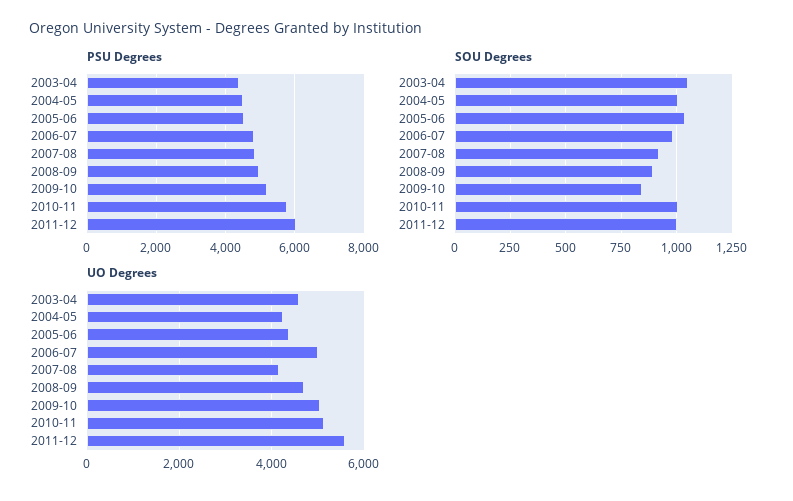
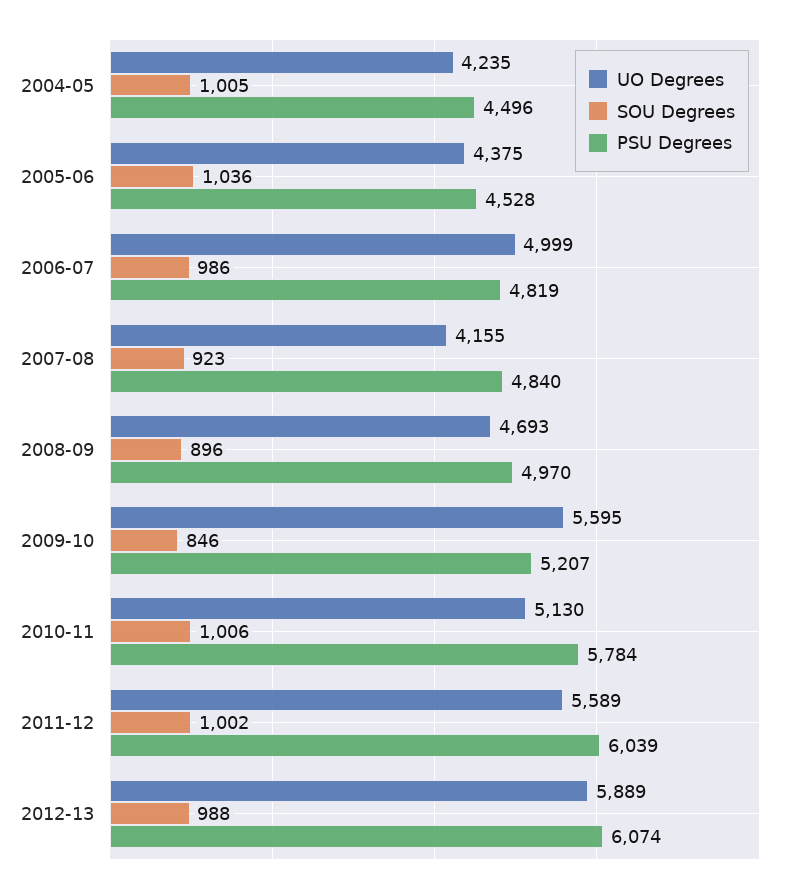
PSU Degrees, 2003-04: 4400 -> none
SOU Degrees, 2003-04: 1050 -> none
UO Degrees, 2003-04: 4600 -> none
UO Degrees, 2009-10: 5000 -> 5595
UO Degrees, 2012-13: none -> 5889
SOU Degrees, 2012-13: none -> 988
PSU Degrees, 2012-13: none -> 6074

